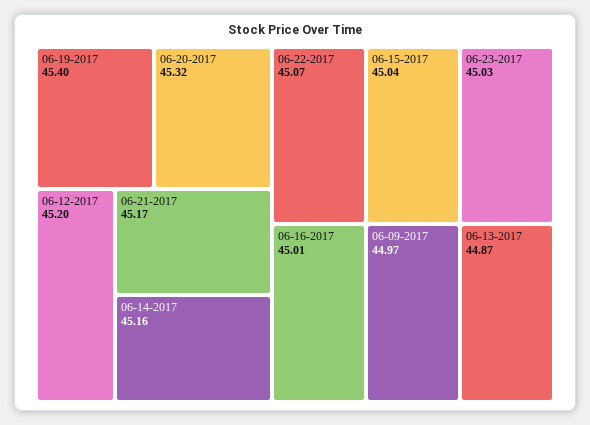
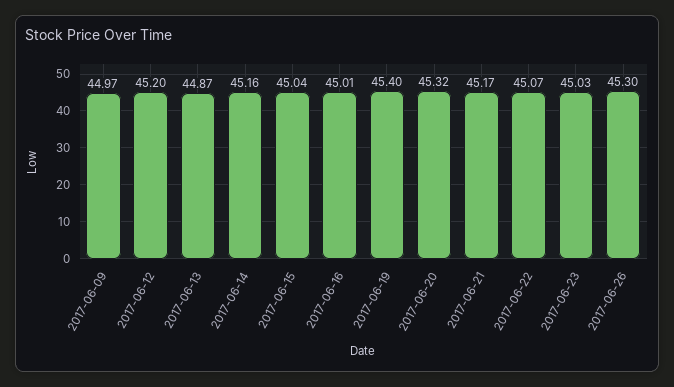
2017-06-26: none -> 45.3

